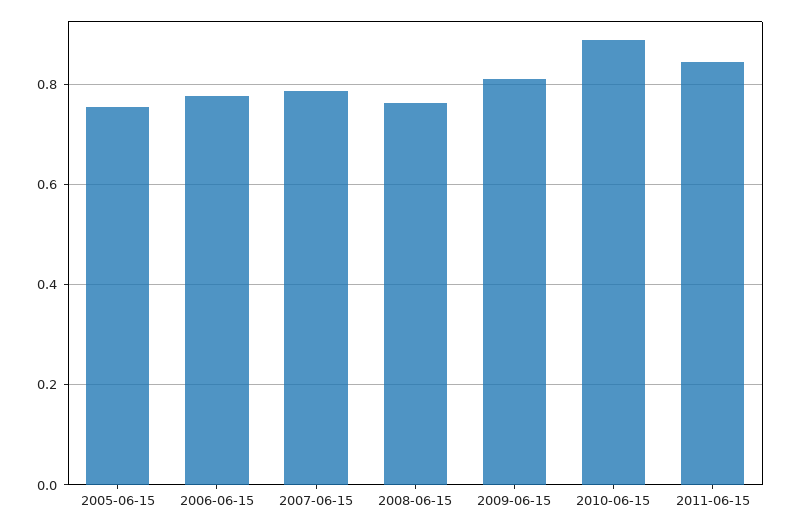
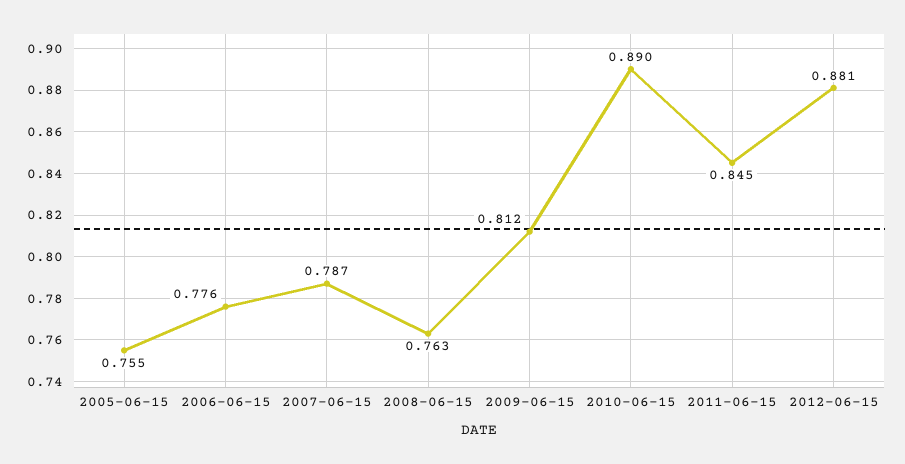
2012-06-15: none -> 0.881

